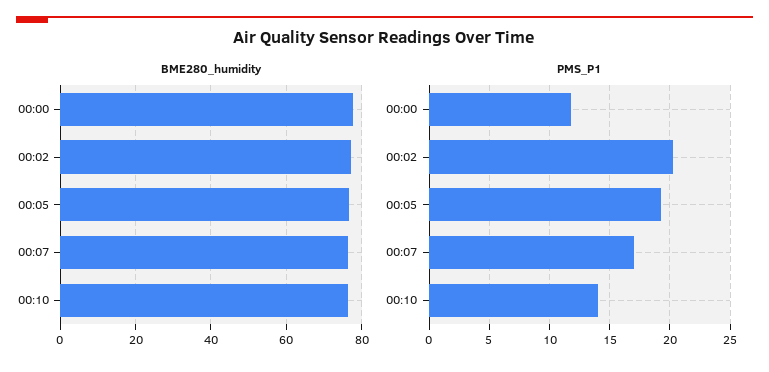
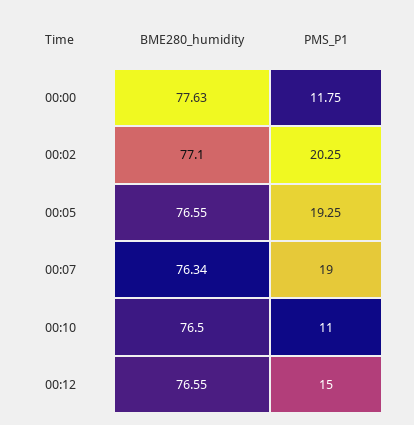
PMS_P1, 00:07: 17 -> 19
PMS_P1, 00:10: 14 -> 11
BME280_humidity, 00:12: none -> 76.55
PMS_P1, 00:12: none -> 15

